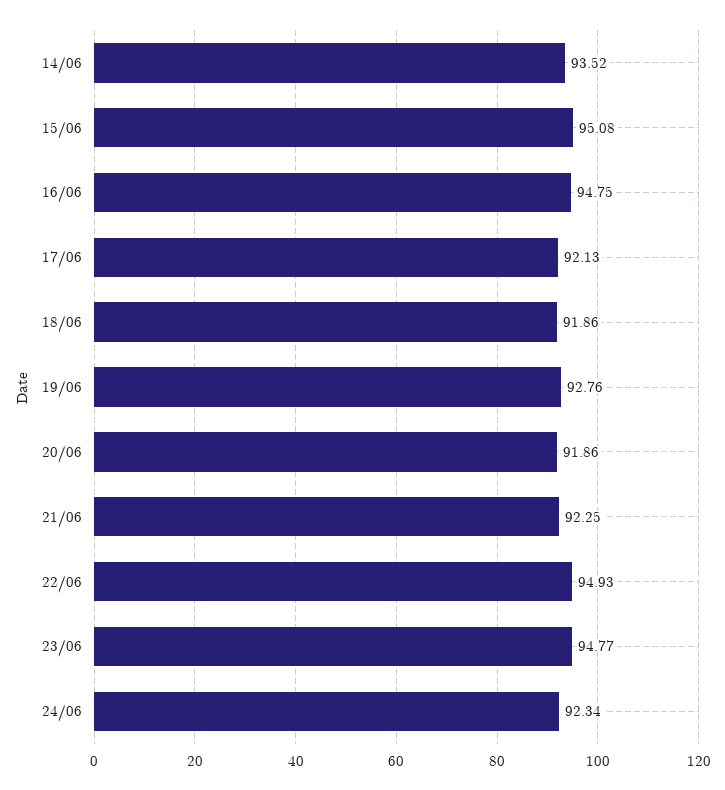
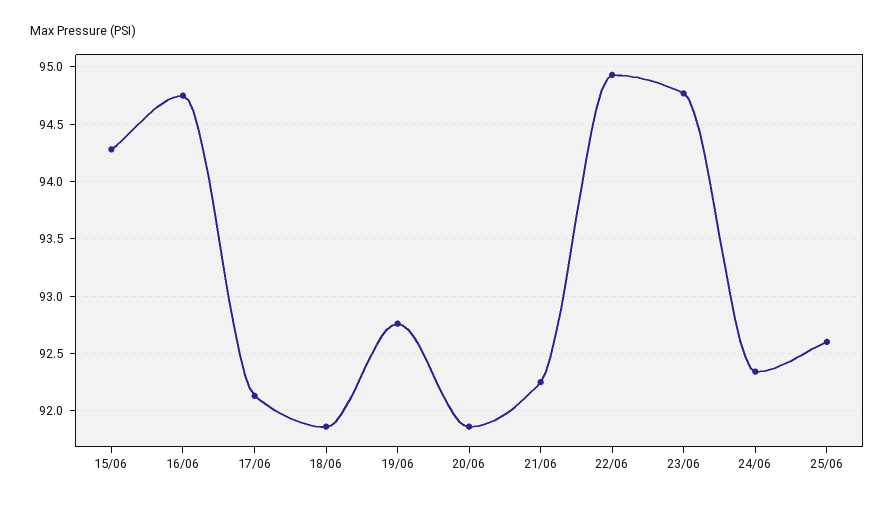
14/06: 93.52 -> none
15/06: 95.08 -> 94.3
25/06: none -> 92.6

